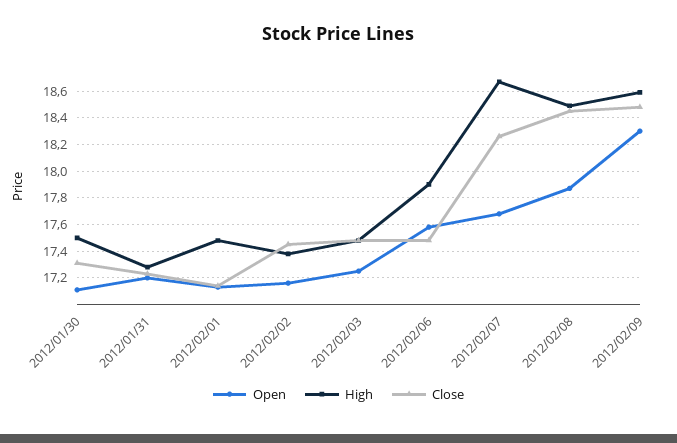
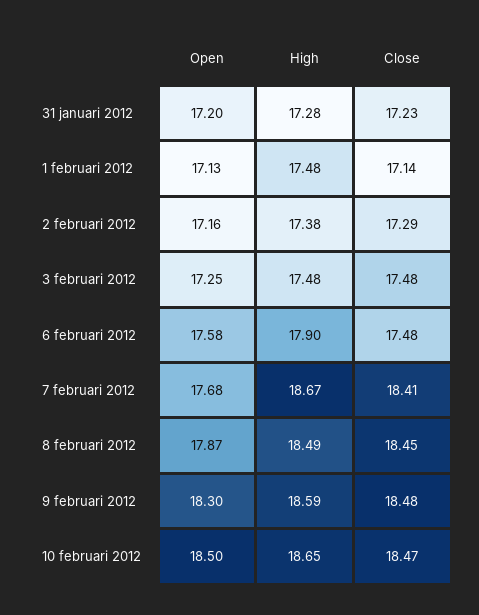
Open, 2012/01/30: 17.1 -> none
High, 2012/01/30: 17.5 -> none
Close, 2012/01/30: 17.3 -> none
Close, 2012/02/02: 17.45 -> 17.29
Close, 2012/02/07: 18.25 -> 18.41
Open, 10 februari 2012: none -> 18.5
High, 10 februari 2012: none -> 18.65
Close, 10 februari 2012: none -> 18.47

